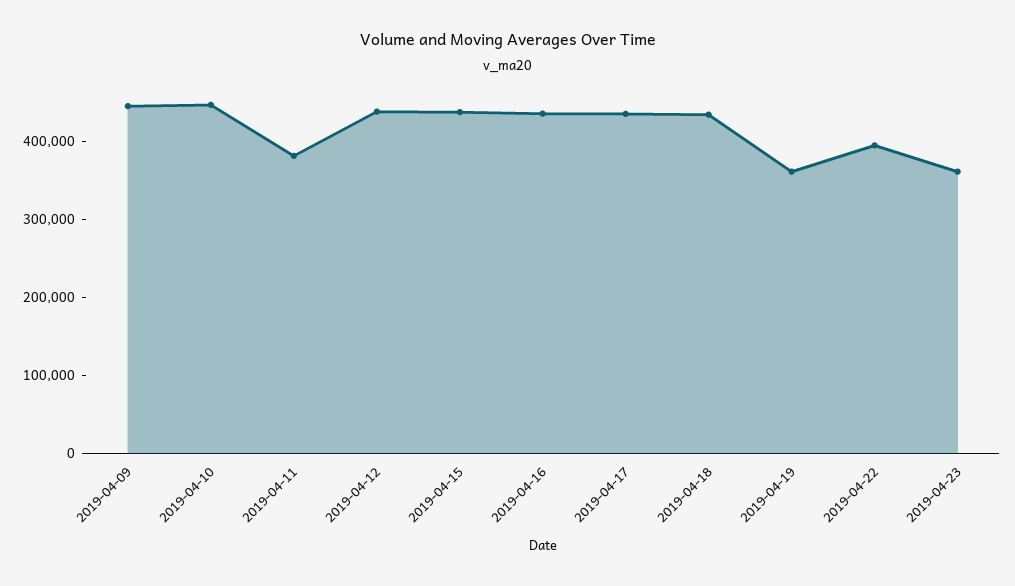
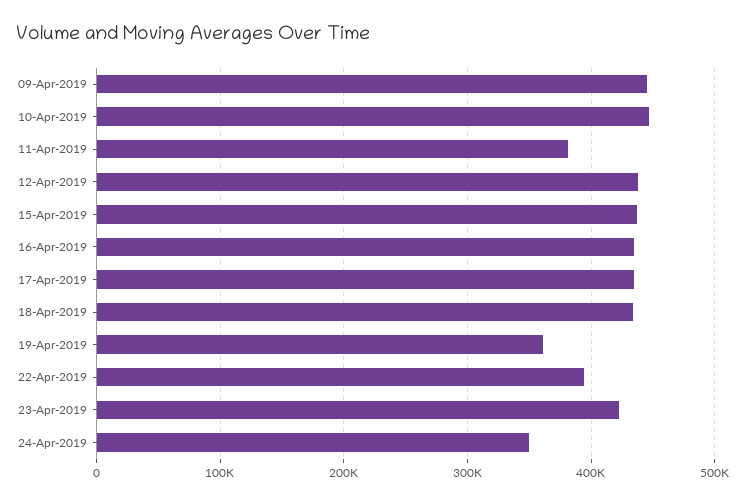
2019-04-23: 360000 -> 420000
24-Apr-2019: none -> 350000

